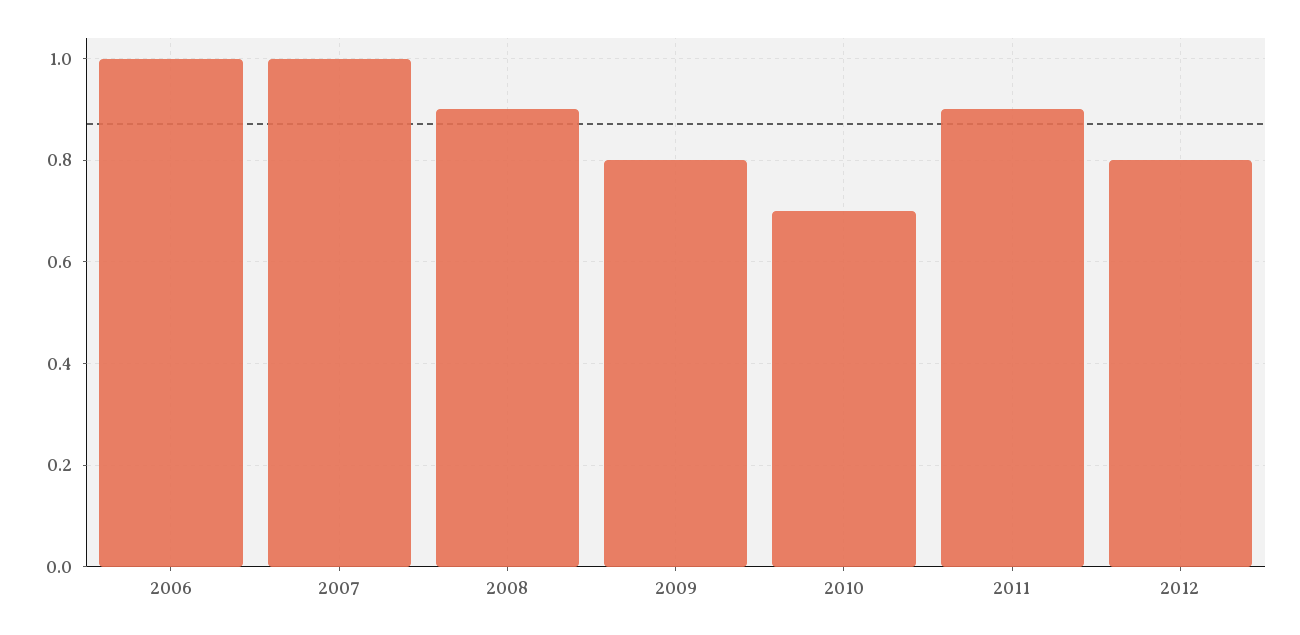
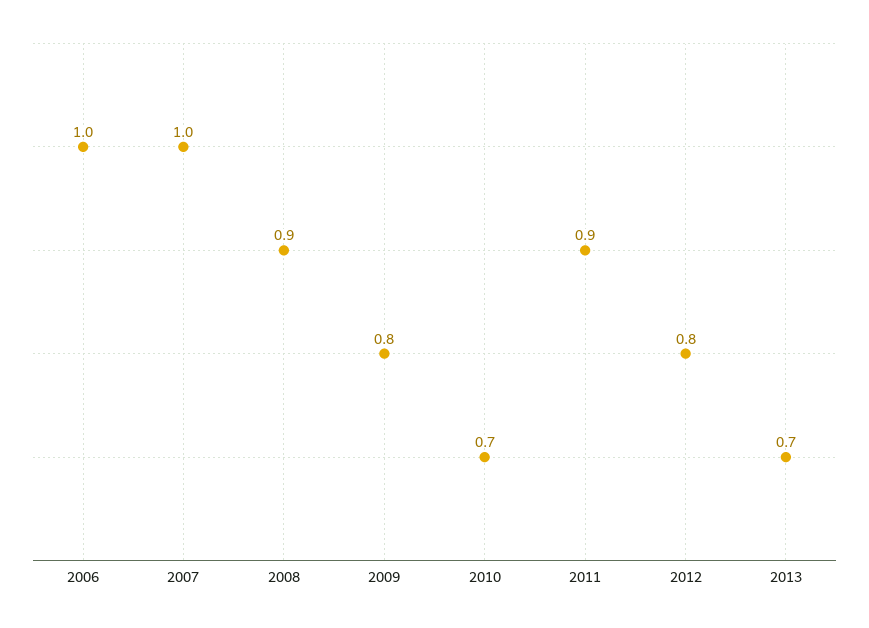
2013: none -> 0.7

